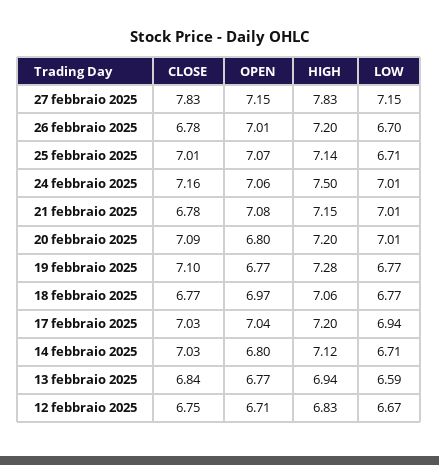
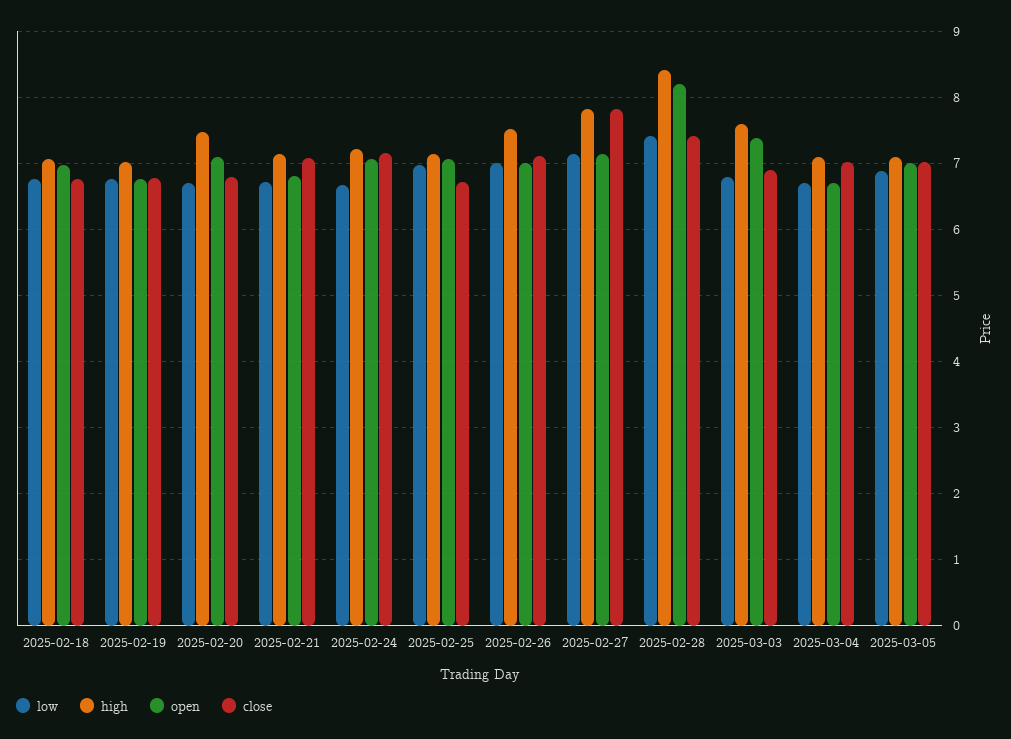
CLOSE, 26 febbraio 2025: 6.78 -> 7.1
HIGH, 26 febbraio 2025: 7.2 -> 7.5
LOW, 26 febbraio 2025: 6.7 -> 7
CLOSE, 25 febbraio 2025: 7.01 -> 6.7
LOW, 25 febbraio 2025: 6.71 -> 7
HIGH, 24 febbraio 2025: 7.5 -> 7.2
LOW, 24 febbraio 2025: 7.01 -> 6.7
CLOSE, 21 febbraio 2025: 6.78 -> 7.1
OPEN, 21 febbraio 2025: 7.08 -> 6.8
LOW, 21 febbraio 2025: 7.01 -> 6.7
CLOSE, 20 febbraio 2025: 7.09 -> 6.8
OPEN, 20 febbraio 2025: 6.8 -> 7.1
HIGH, 20 febbraio 2025: 7.2 -> 7.5
LOW, 20 febbraio 2025: 7.01 -> 6.7
CLOSE, 19 febbraio 2025: 7.1 -> 6.8
HIGH, 19 febbraio 2025: 7.28 -> 7
CLOSE, 17 febbraio 2025: 7.03 -> none
OPEN, 17 febbraio 2025: 7.04 -> none
HIGH, 17 febbraio 2025: 7.2 -> none
LOW, 17 febbraio 2025: 6.94 -> none
CLOSE, 14 febbraio 2025: 7.03 -> none
OPEN, 14 febbraio 2025: 6.8 -> none
HIGH, 14 febbraio 2025: 7.12 -> none
LOW, 14 febbraio 2025: 6.71 -> none
CLOSE, 13 febbraio 2025: 6.84 -> none
OPEN, 13 febbraio 2025: 6.77 -> none
HIGH, 13 febbraio 2025: 6.94 -> none
LOW, 13 febbraio 2025: 6.59 -> none
CLOSE, 12 febbraio 2025: 6.75 -> none
OPEN, 12 febbraio 2025: 6.71 -> none
HIGH, 12 febbraio 2025: 6.83 -> none
LOW, 12 febbraio 2025: 6.67 -> none
LOW, 2025-02-28: none -> 7.4
HIGH, 2025-02-28: none -> 8.4
OPEN, 2025-02-28: none -> 8.2
CLOSE, 2025-02-28: none -> 7.4
LOW, 2025-03-03: none -> 6.8
HIGH, 2025-03-03: none -> 7.6
OPEN, 2025-03-03: none -> 7.4
CLOSE, 2025-03-03: none -> 6.9
LOW, 2025-03-04: none -> 6.7
HIGH, 2025-03-04: none -> 7.1
OPEN, 2025-03-04: none -> 6.7
CLOSE, 2025-03-04: none -> 7
LOW, 2025-03-05: none -> 6.9
HIGH, 2025-03-05: none -> 7.1
OPEN, 2025-03-05: none -> 7
CLOSE, 2025-03-05: none -> 7

